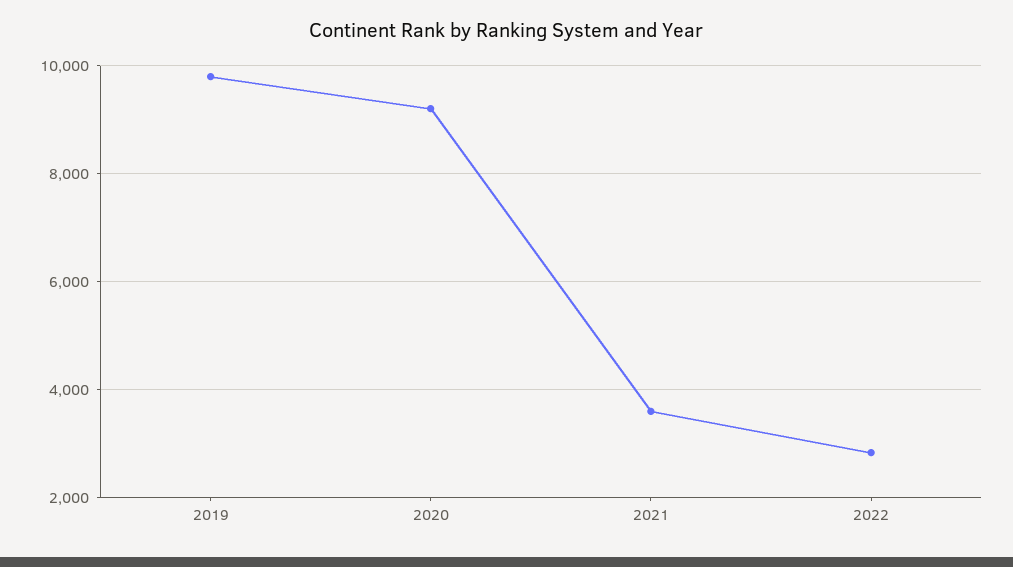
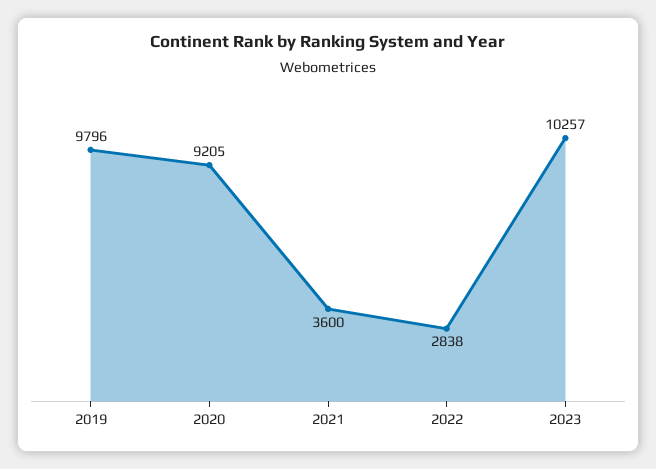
2023: none -> 10257

